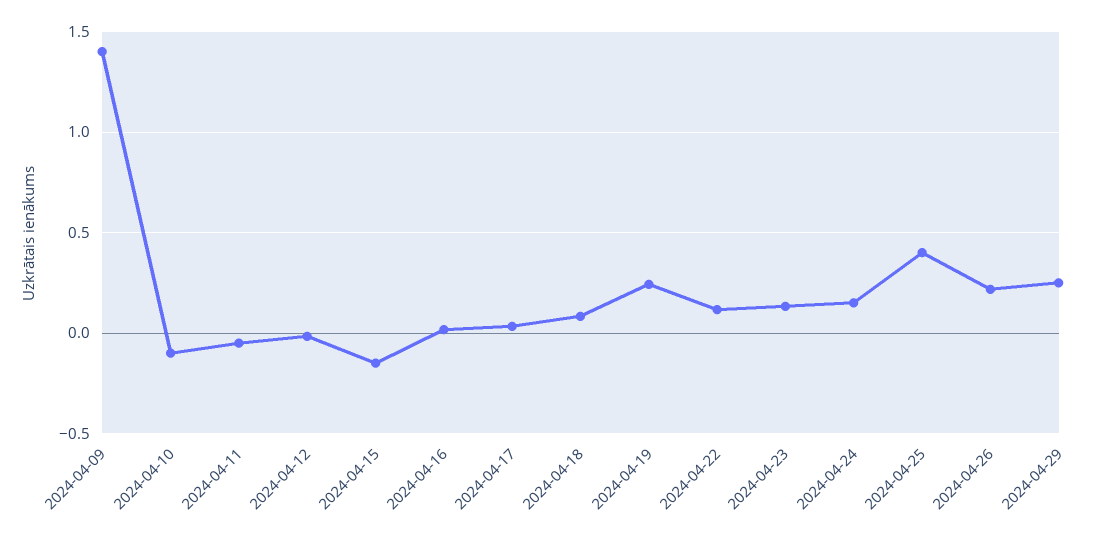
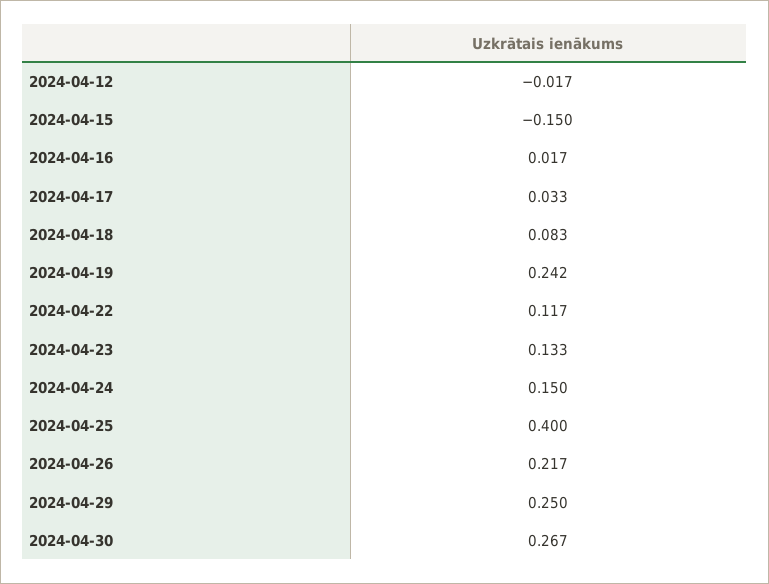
2024-04-09: 1.4 -> none
2024-04-10: -0.1 -> none
2024-04-11: -0.05 -> none
2024-04-30: none -> 0.267

